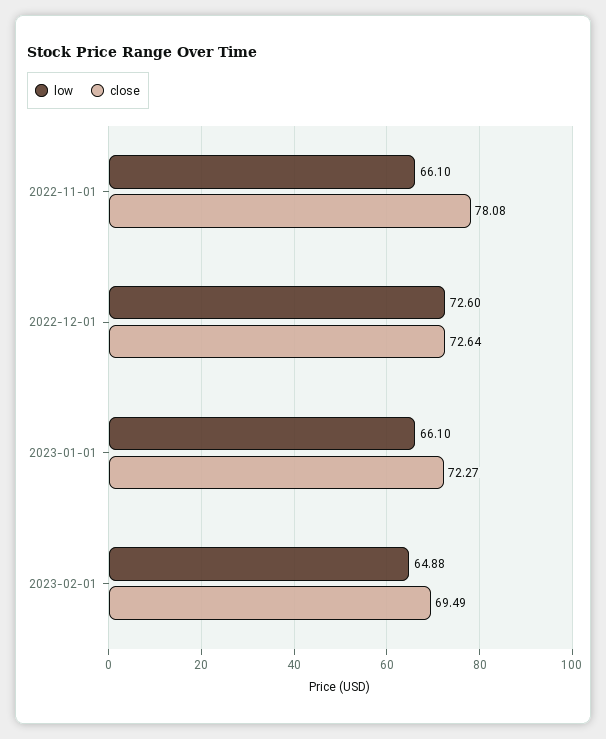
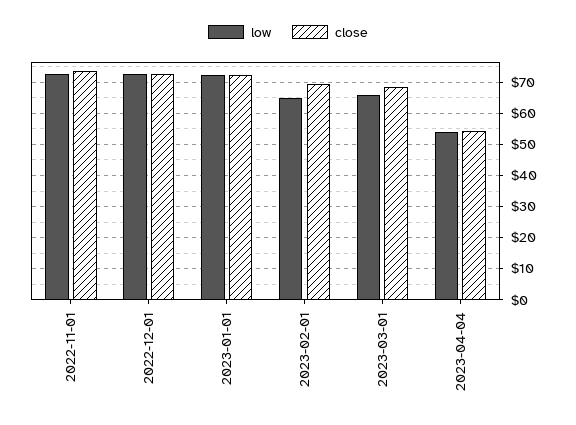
low, 2022-11-01: 66.1 -> 72
close, 2022-11-01: 78.08 -> 74
low, 2023-01-01: 66.1 -> 72
low, 2023-03-01: none -> 66
close, 2023-03-01: none -> 68
low, 2023-04-04: none -> 54
close, 2023-04-04: none -> 54

